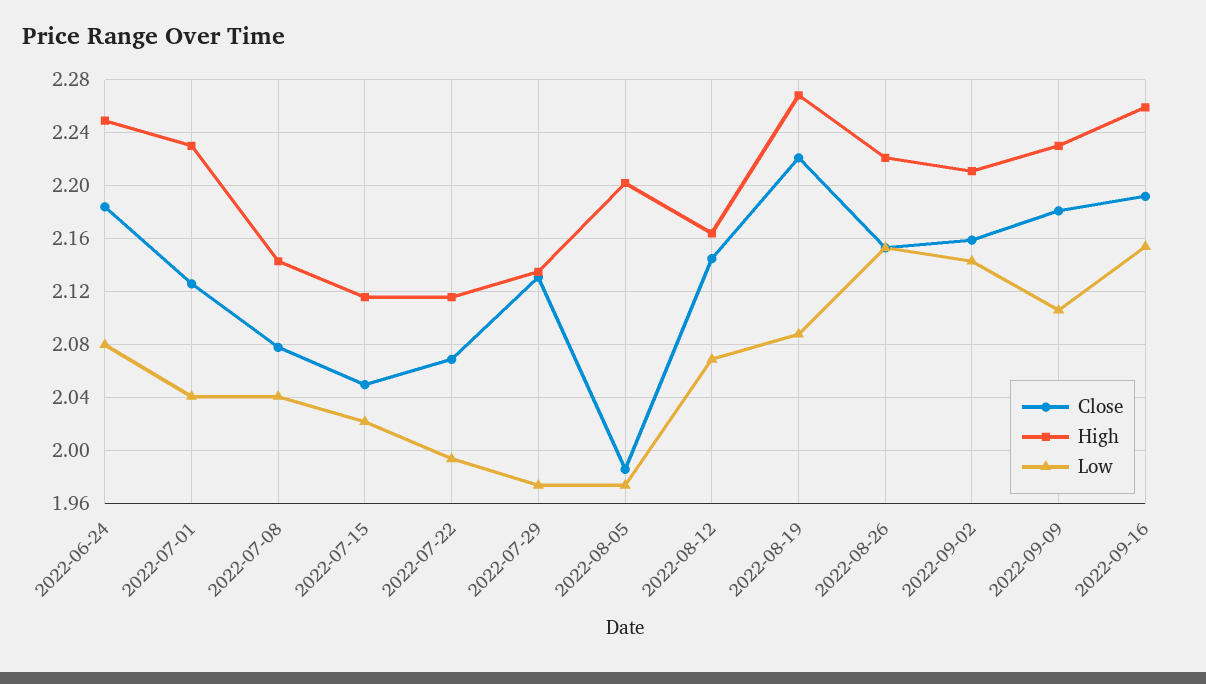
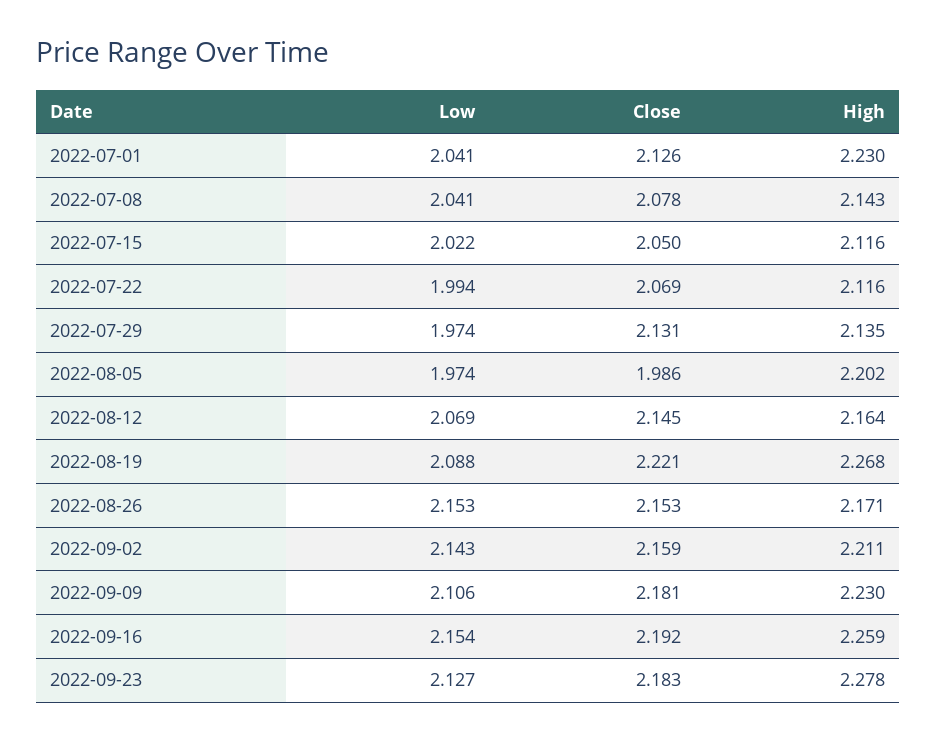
Close, 2022-06-24: 2.185 -> none
High, 2022-06-24: 2.25 -> none
Low, 2022-06-24: 2.08 -> none
High, 2022-08-26: 2.22 -> 2.171
Low, 2022-09-23: none -> 2.127
Close, 2022-09-23: none -> 2.183
High, 2022-09-23: none -> 2.278

